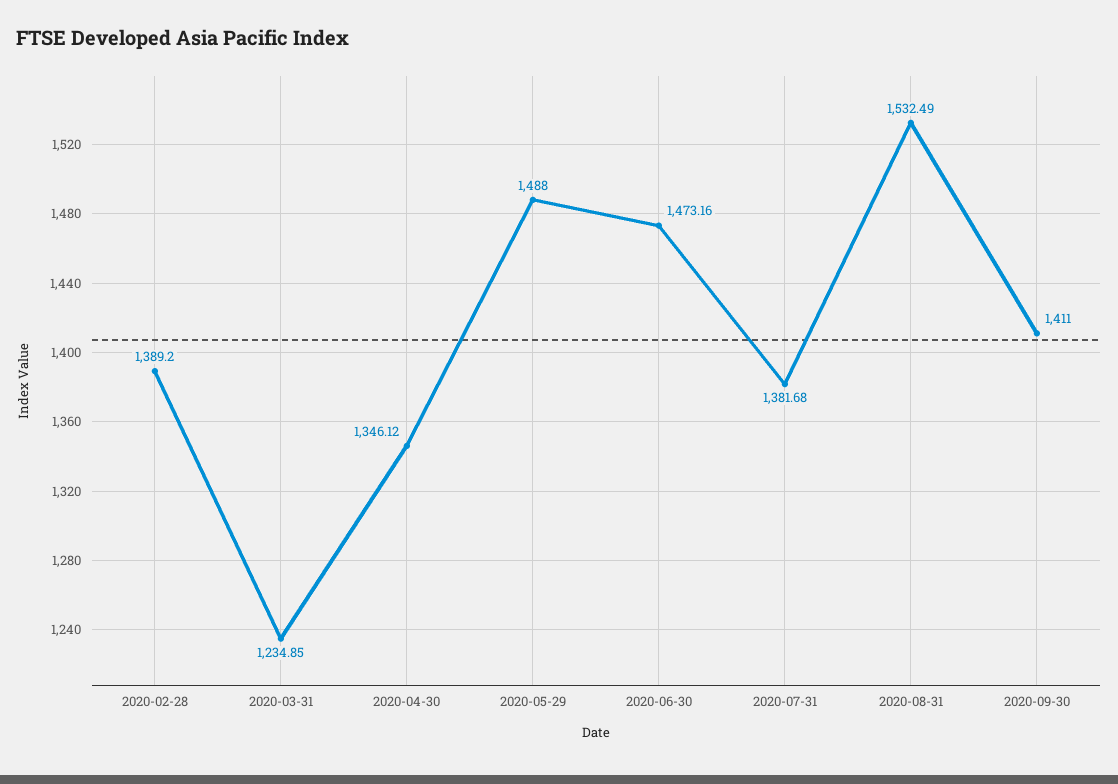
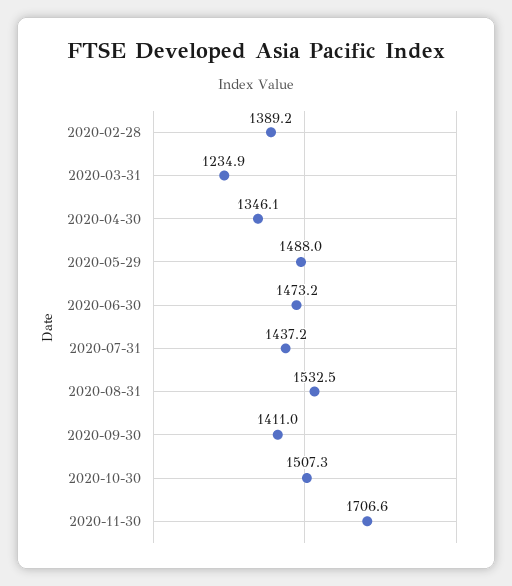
2020-07-31: 1381.68 -> 1437.2
2020-10-30: none -> 1507.3
2020-11-30: none -> 1706.6

